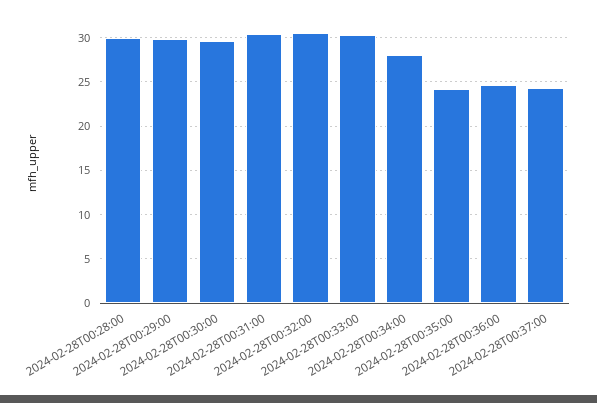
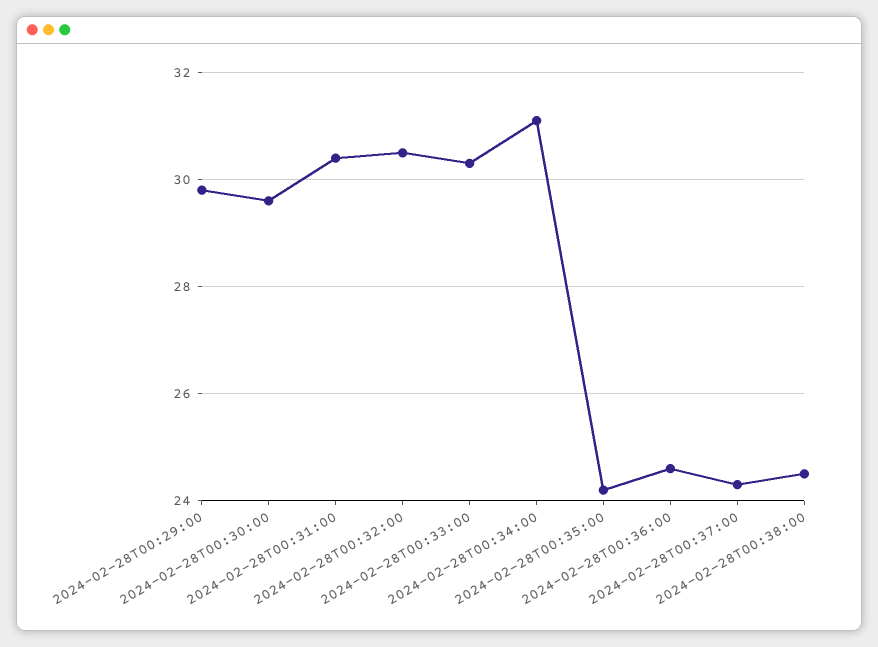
2024-02-28T00:28:00: 30 -> none
2024-02-28T00:34:00: 28 -> 31
2024-02-28T00:38:00: none -> 24.5

